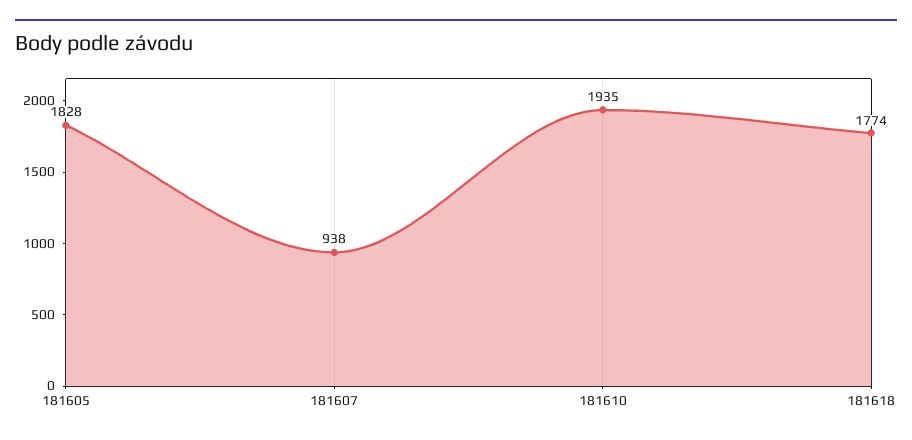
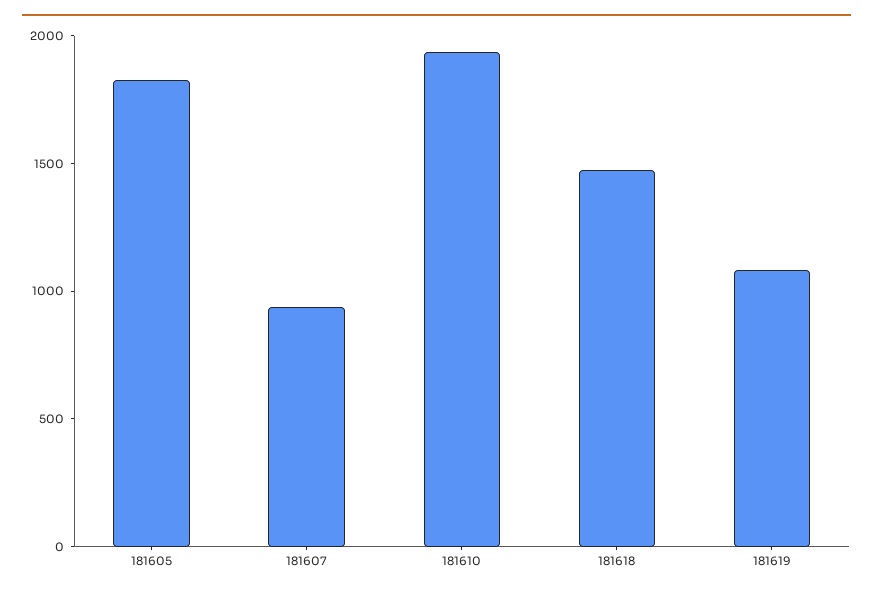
181618: 1774 -> 1500
181619: none -> 1100

